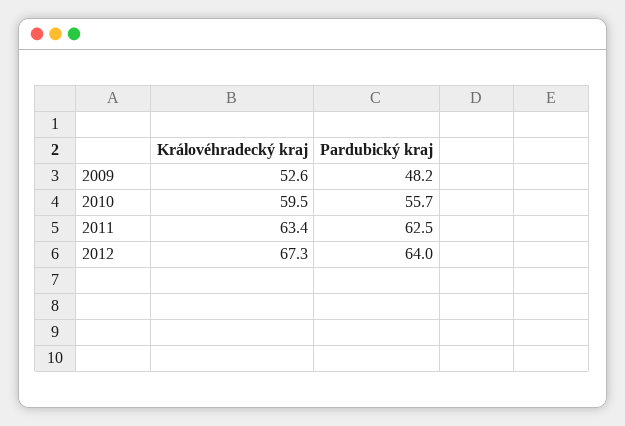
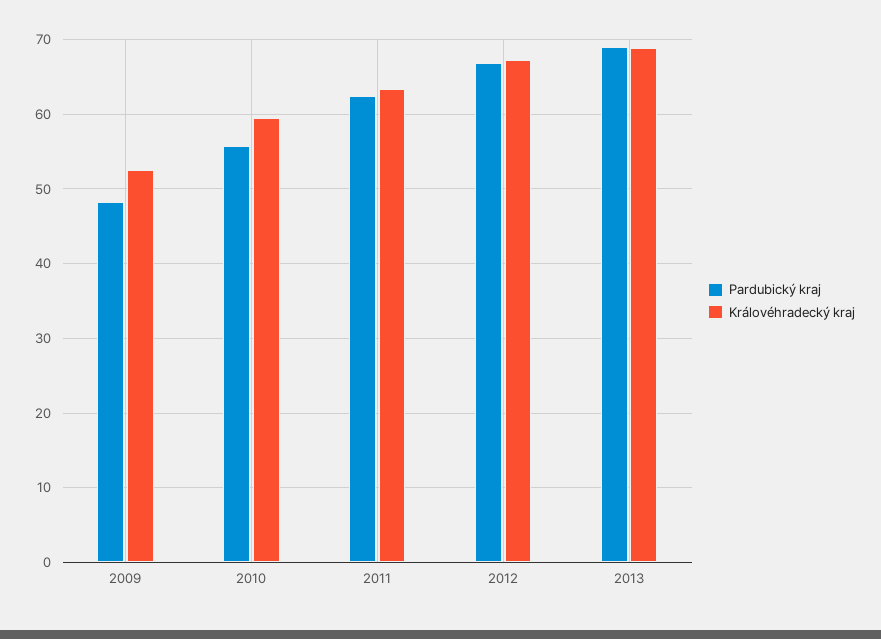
Pardubický kraj, 2012: 64 -> 67
Pardubický kraj, 2013: none -> 69
Královéhradecký kraj, 2013: none -> 69

